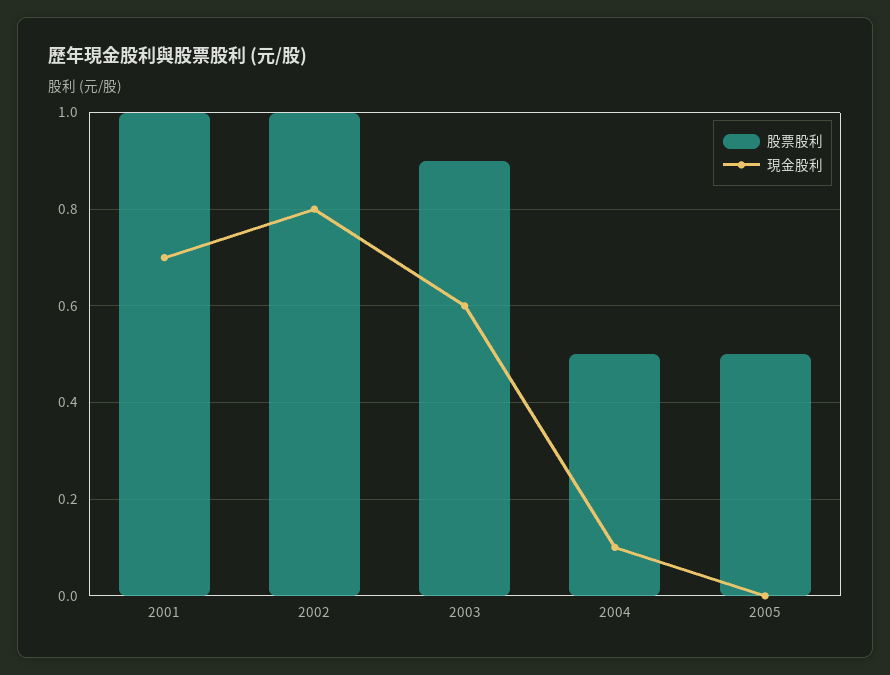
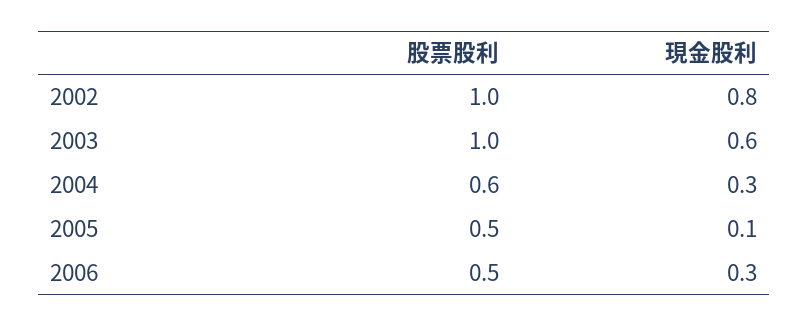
股票股利, 2001: 1 -> none
現金股利, 2001: 0.7 -> none
股票股利, 2003: 0.9 -> 1
股票股利, 2004: 0.5 -> 0.6
現金股利, 2004: 0.1 -> 0.3
現金股利, 2005: 0 -> 0.1
股票股利, 2006: none -> 0.5
現金股利, 2006: none -> 0.3

